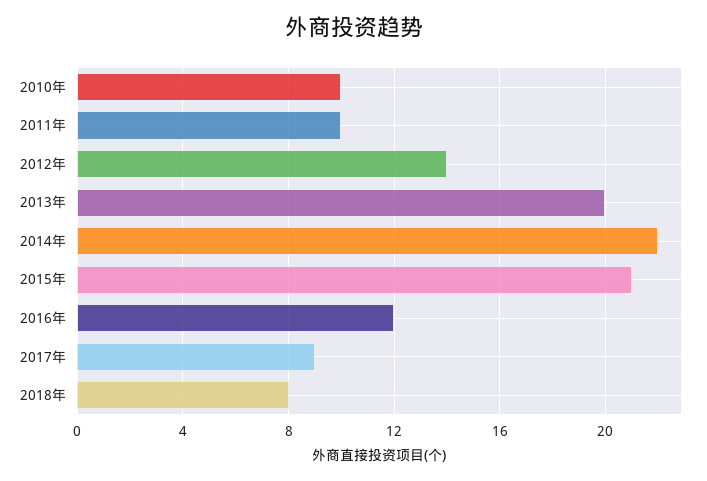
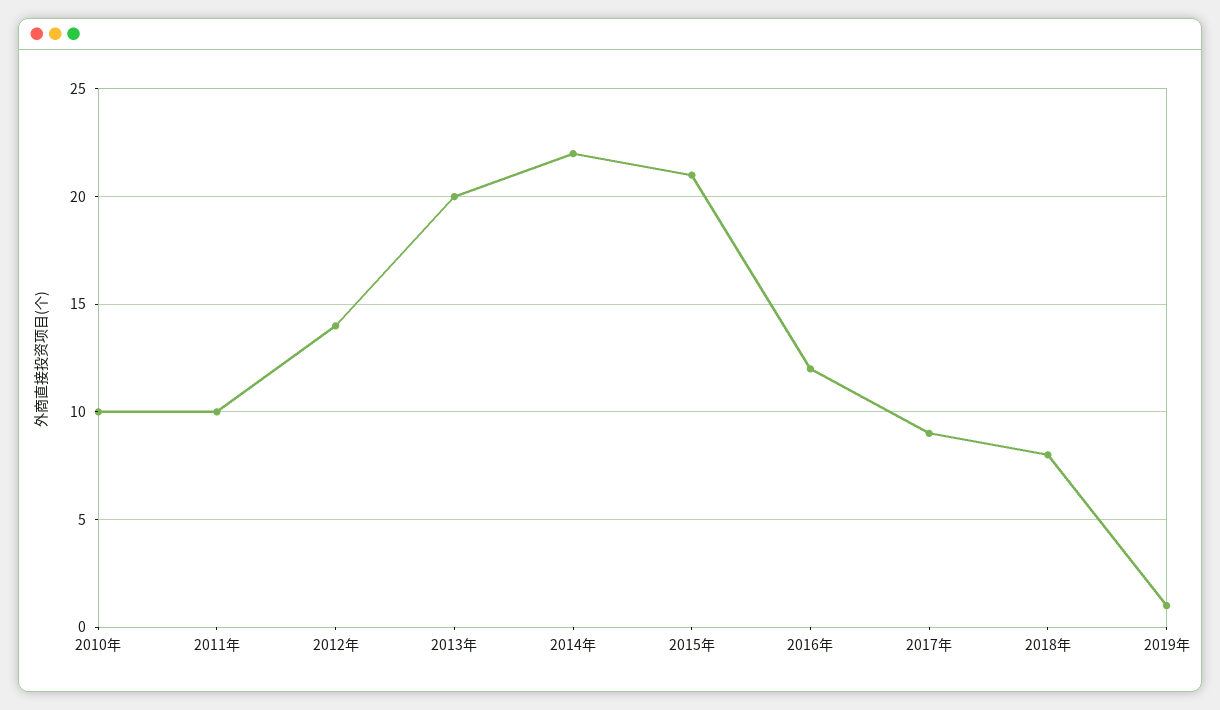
2019年: none -> 1

